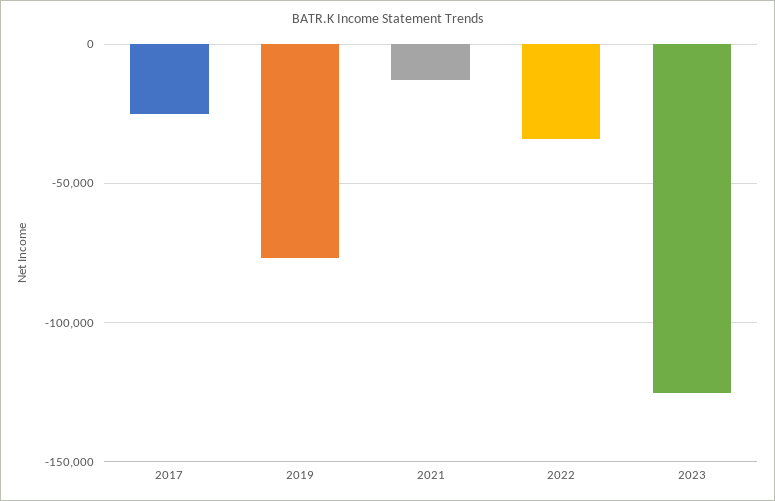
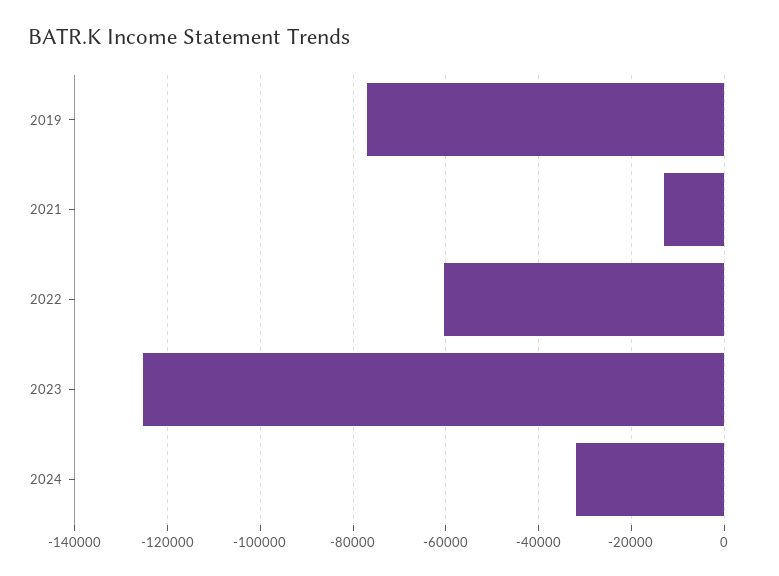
2017: -25000 -> none
2022: -35000 -> -60000
2024: none -> -32000

